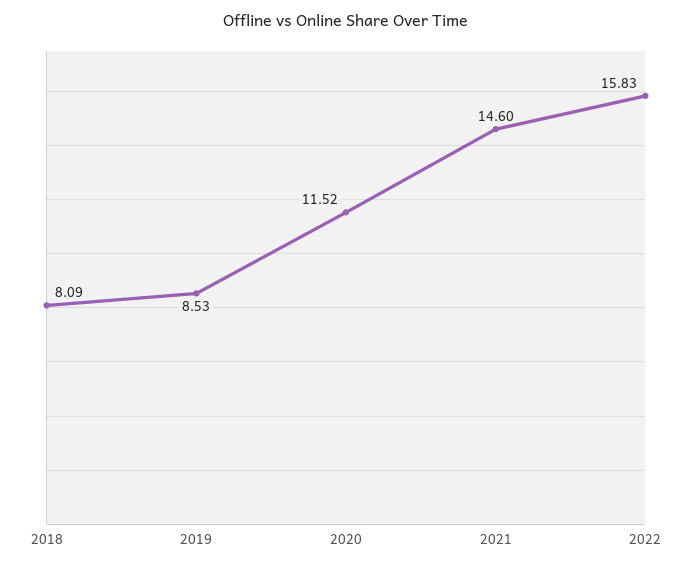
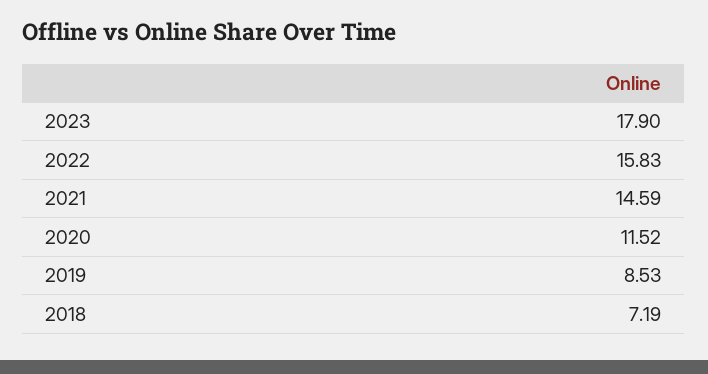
2018: 8.09 -> 7.19
2021: 14.6 -> 14.59
2023: none -> 17.9

